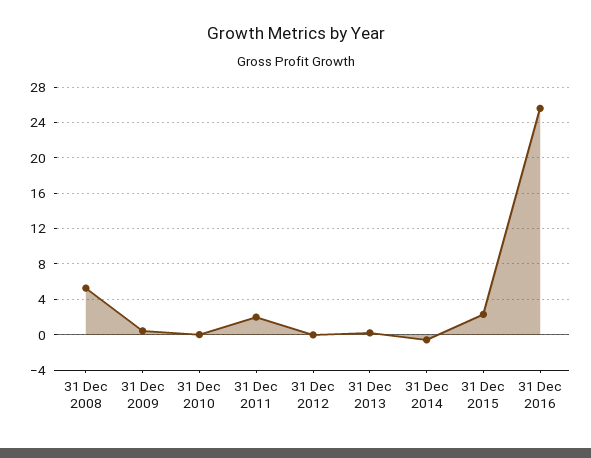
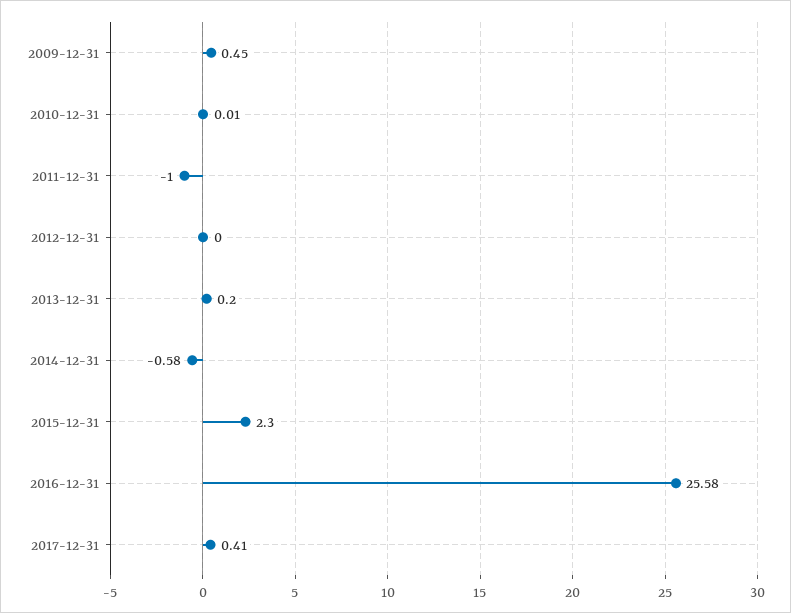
31 Dec 2008: 5 -> none
31 Dec 2011: 2 -> -1
2017-12-31: none -> 0.41

